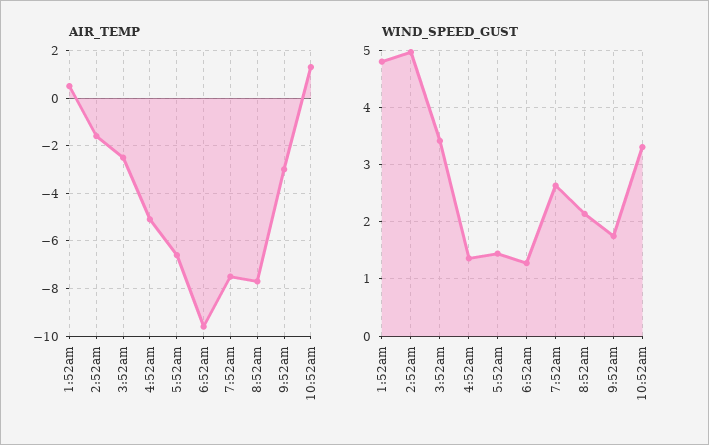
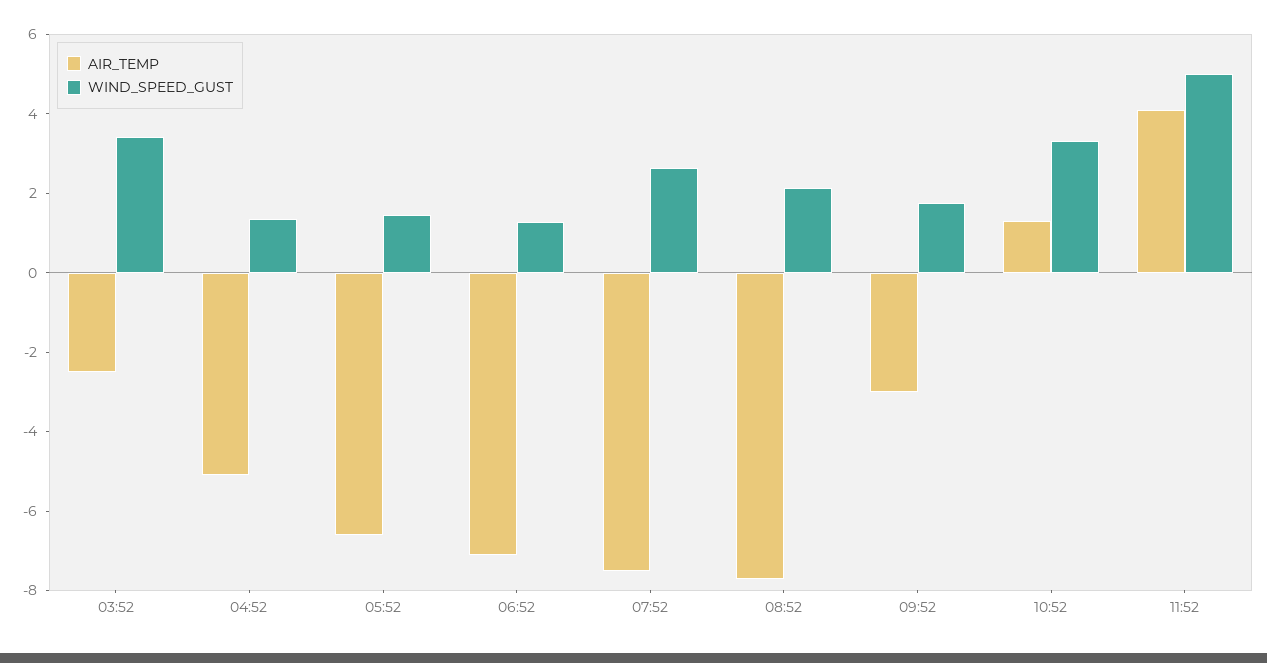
AIR_TEMP, 1:52am: 0.5 -> none
AIR_TEMP, 2:52am: -1.5 -> none
AIR_TEMP, 6:52am: -9.5 -> -7
WIND_SPEED_GUST, 1:52am: 4.8 -> none
WIND_SPEED_GUST, 2:52am: 5 -> none
AIR_TEMP, 11:52: none -> 4
WIND_SPEED_GUST, 11:52: none -> 5

